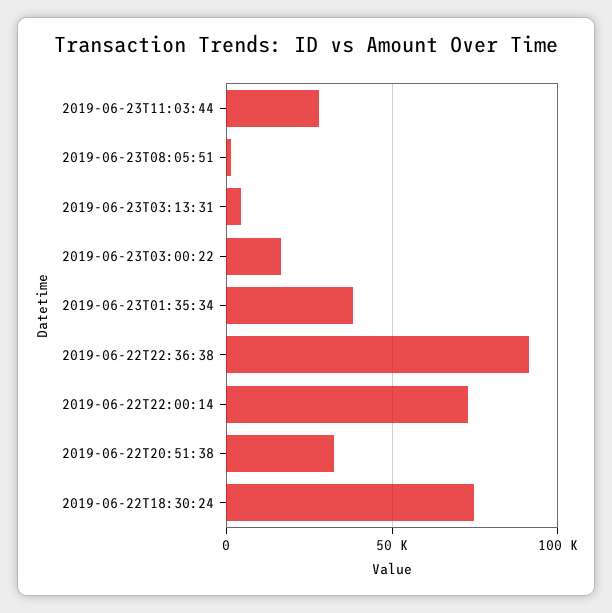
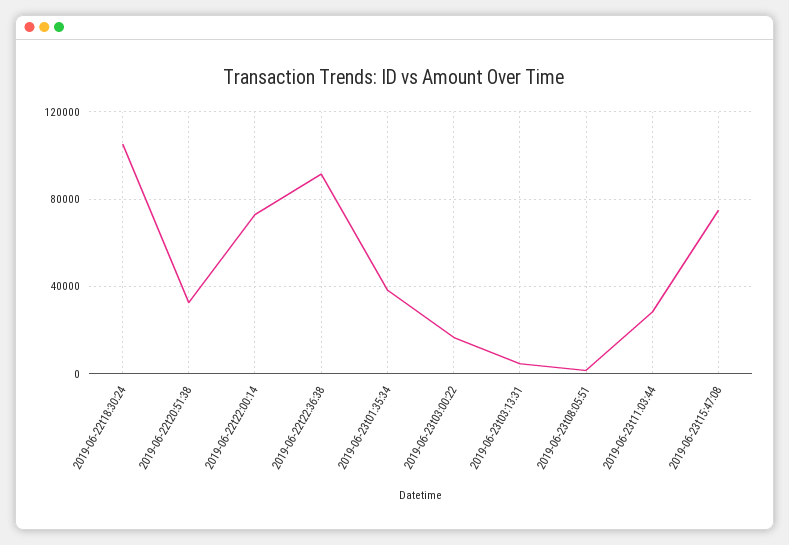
2019-06-22T18:30:24: 75000 -> 105000
2019-06-23t15:47:08: none -> 75000

